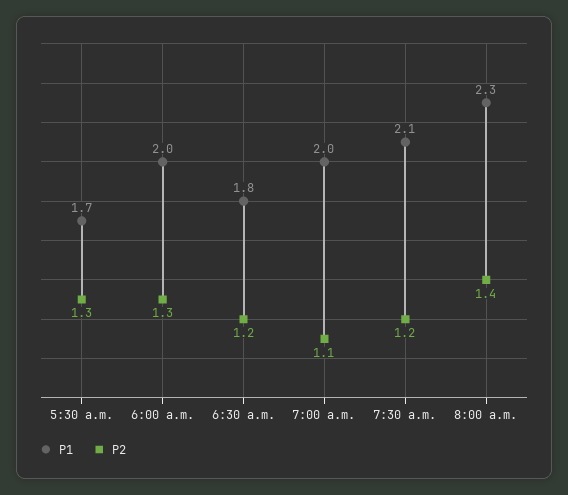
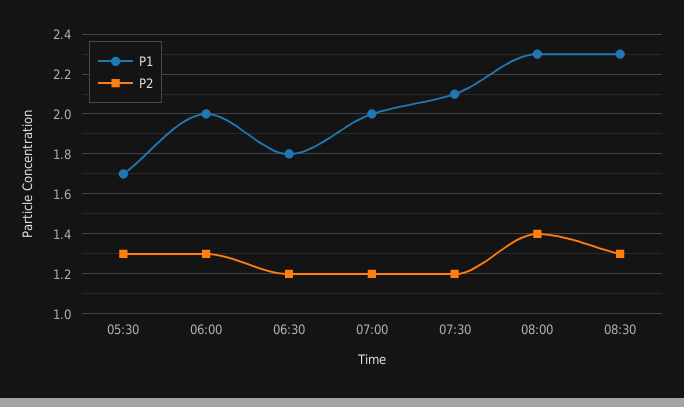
P2, 7:00 a.m.: 1.1 -> 1.2
P1, 08:30: none -> 2.3
P2, 08:30: none -> 1.3

